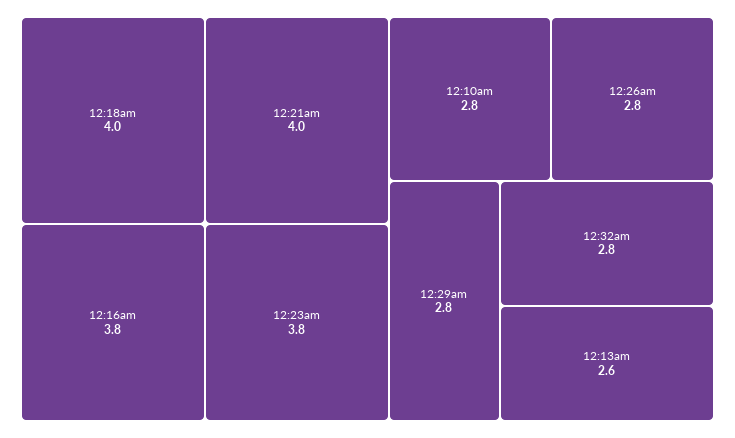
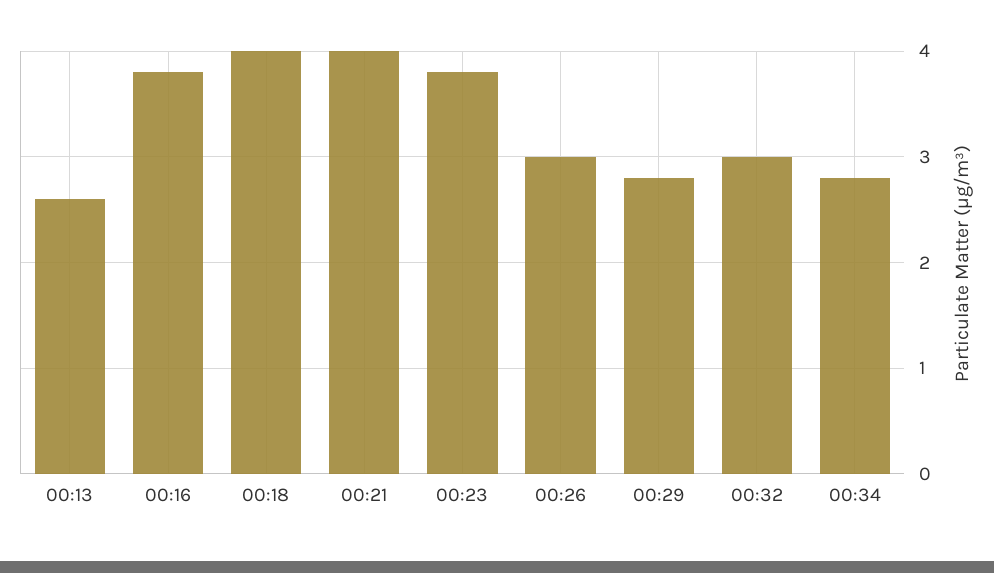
12:10am: 2.8 -> none
12:26am: 2.8 -> 3
12:32am: 2.8 -> 3
00:34: none -> 2.8

